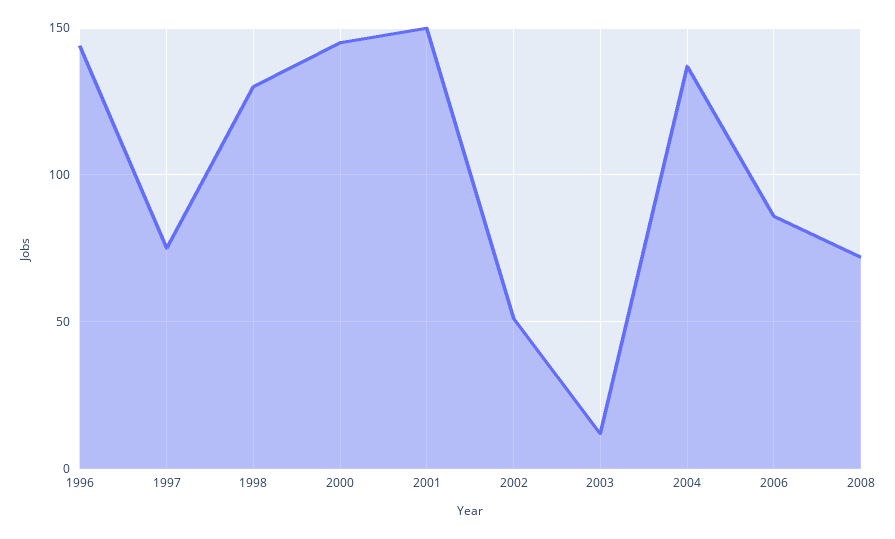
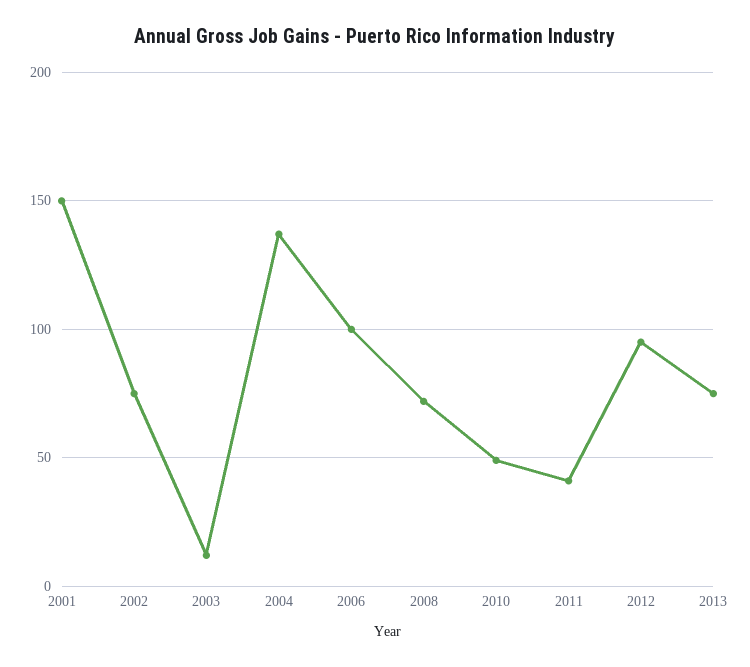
1996: 145 -> none
1997: 75 -> none
1998: 130 -> none
2000: 145 -> none
2002: 50 -> 75
2006: 85 -> 100
2010: none -> 50
2011: none -> 40
2012: none -> 95
2013: none -> 75

